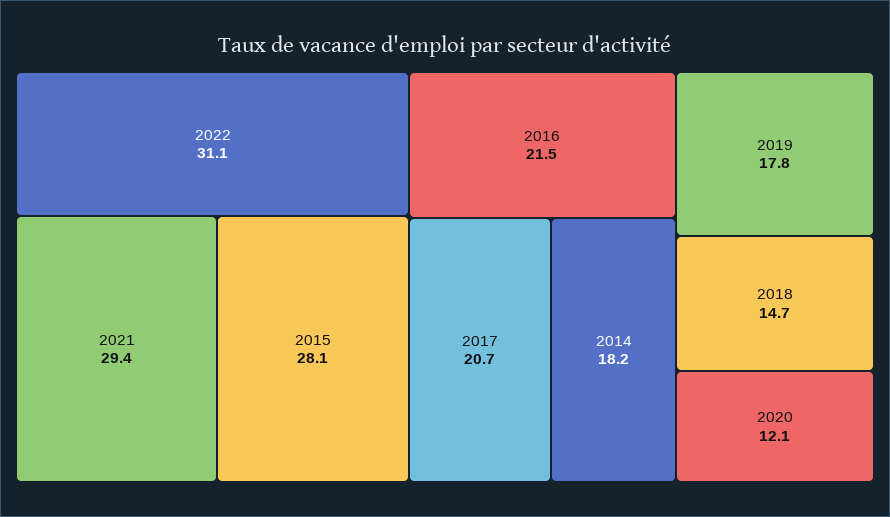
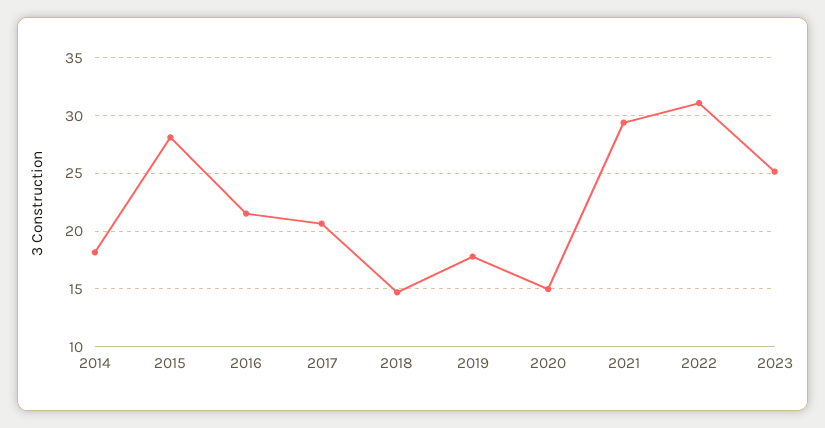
2020: 12.1 -> 15
2023: none -> 25

